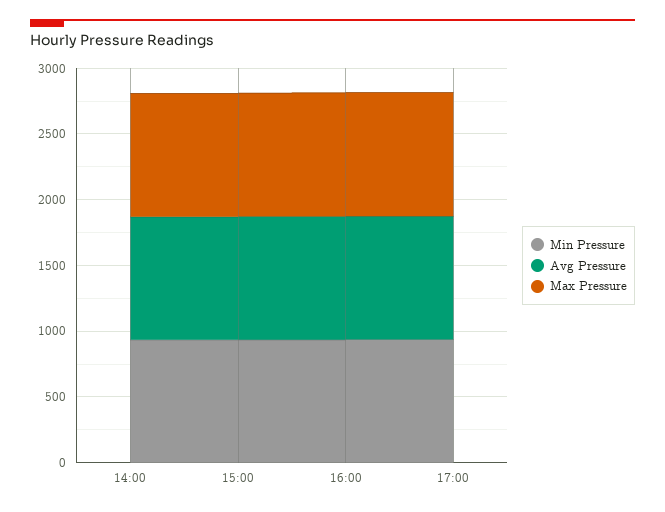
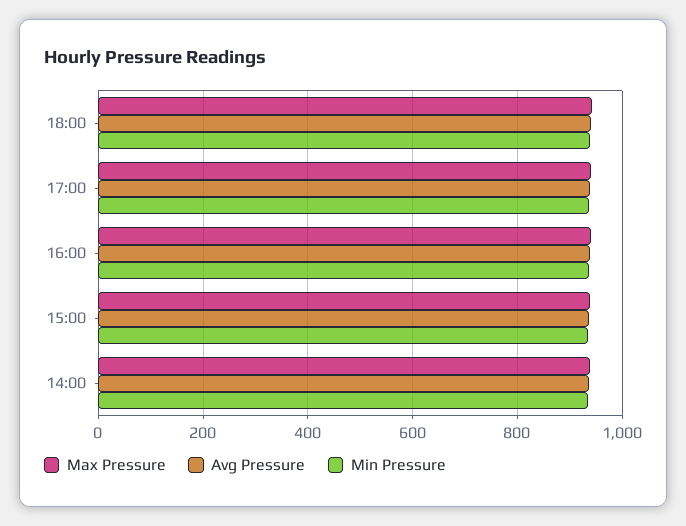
Max Pressure, 18:00: none -> 940
Avg Pressure, 18:00: none -> 940
Min Pressure, 18:00: none -> 940

